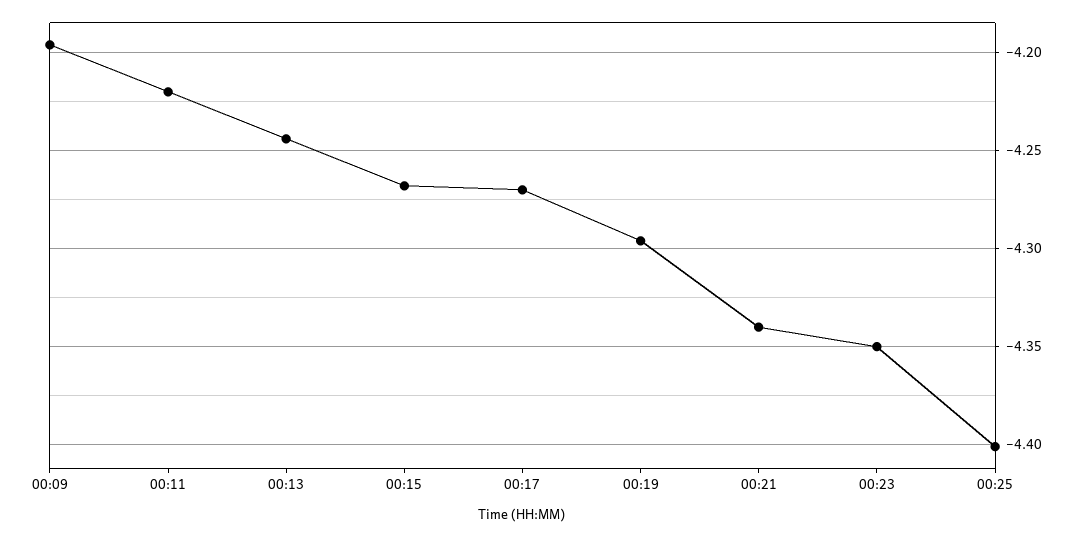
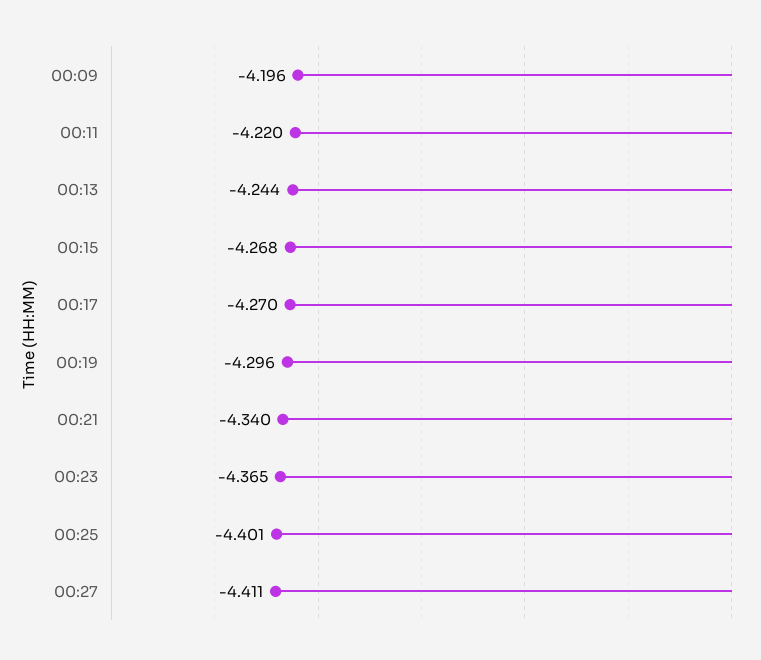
00:23: -4.35 -> -4.365
00:27: none -> -4.411

